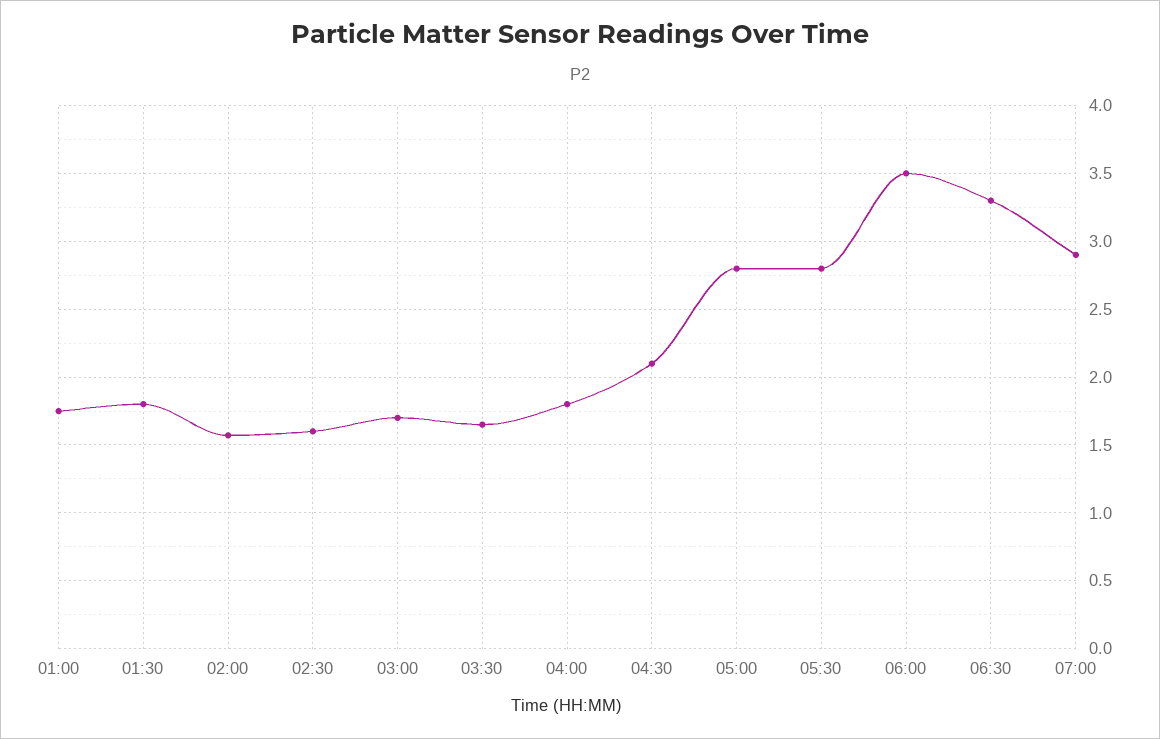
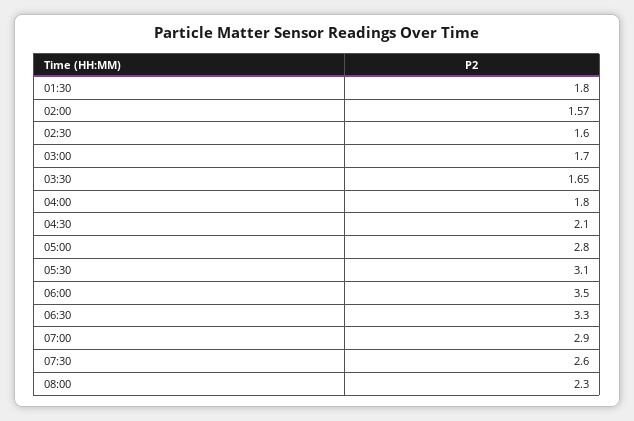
01:00: 1.75 -> none
05:30: 2.8 -> 3.1
07:30: none -> 2.6
08:00: none -> 2.3

